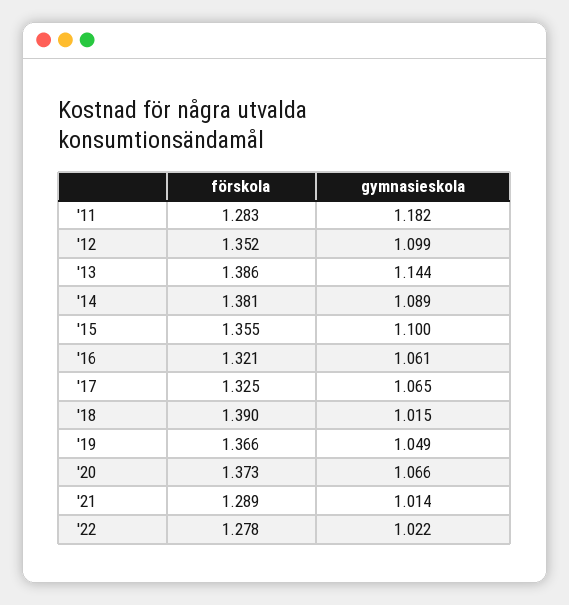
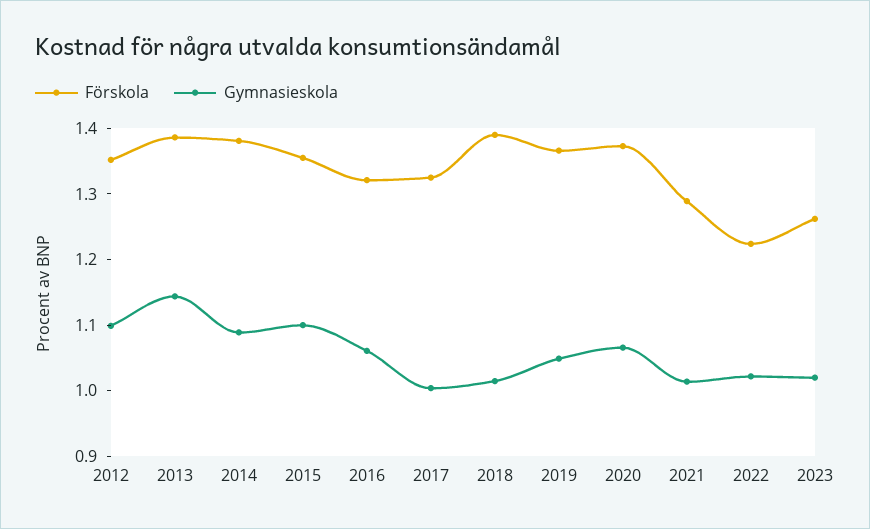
förskola, '11: 1.283 -> none
gymnasieskola, '11: 1.182 -> none
gymnasieskola, '17: 1.065 -> 1
förskola, '22: 1.278 -> 1.22
förskola, 2023: none -> 1.26
gymnasieskola, 2023: none -> 1.02

